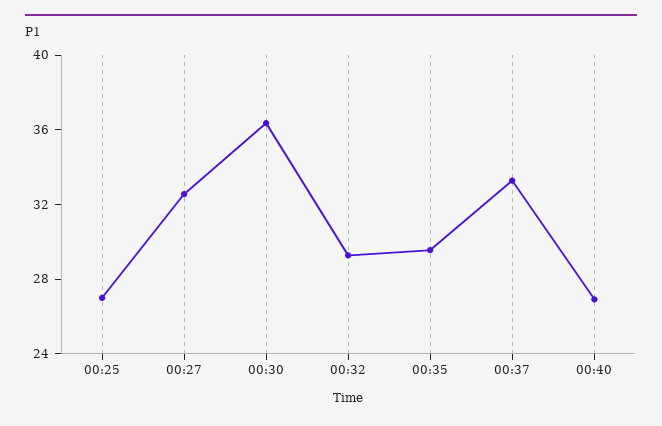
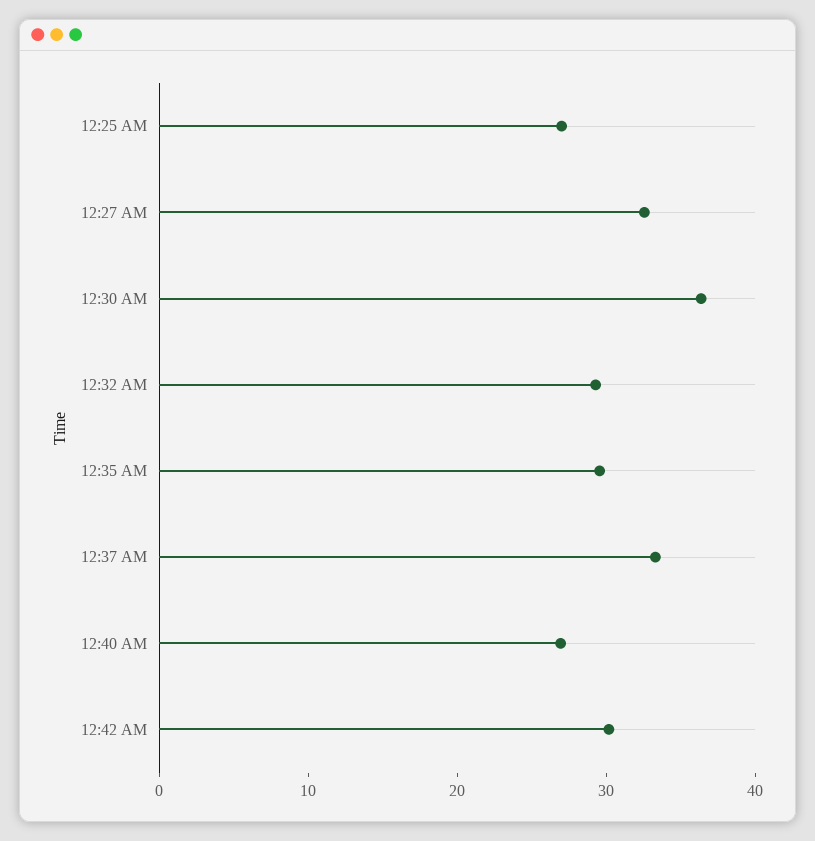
12:42 AM: none -> 30

